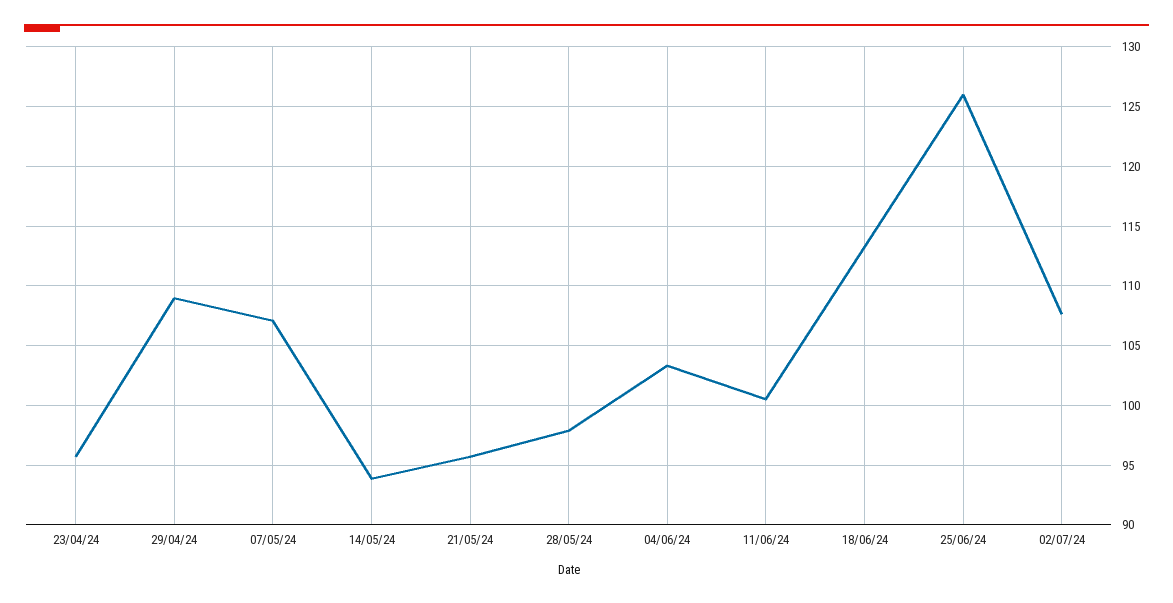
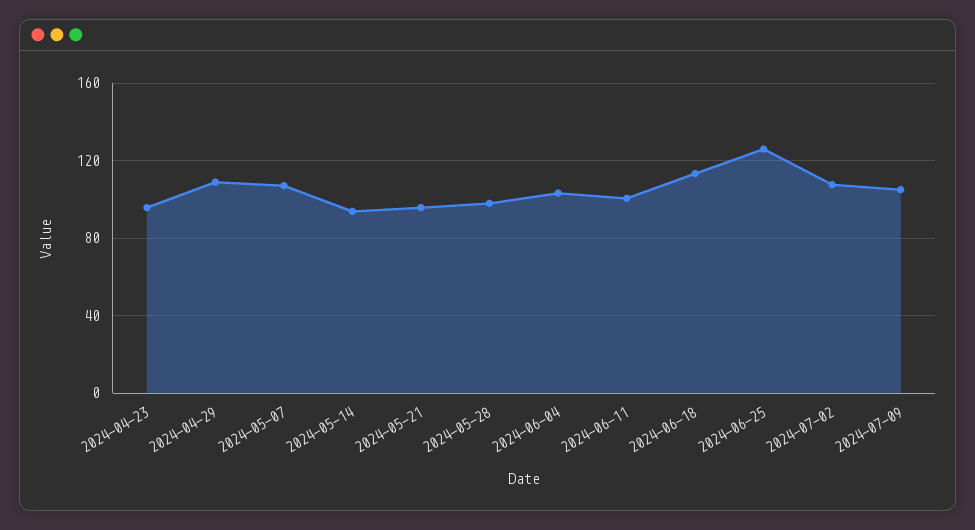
2024-07-09: none -> 105

